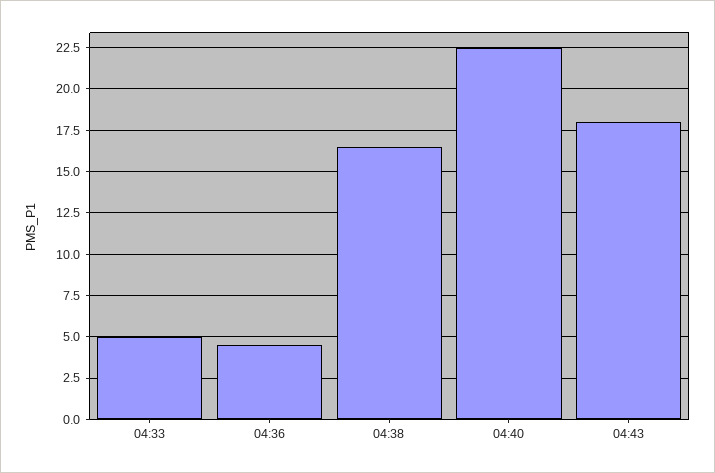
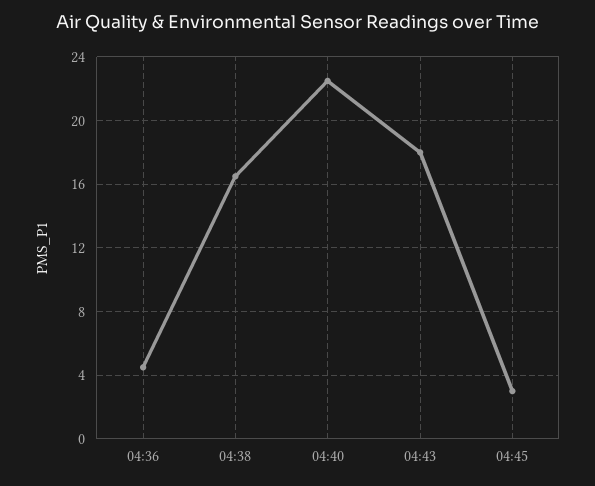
04:33: 5 -> none
04:45: none -> 3

